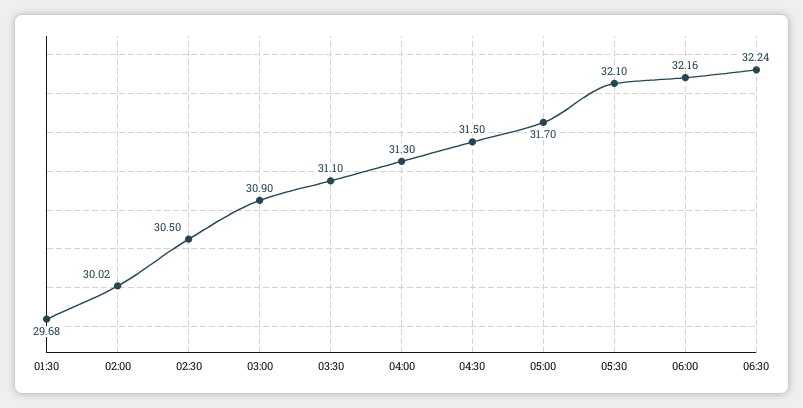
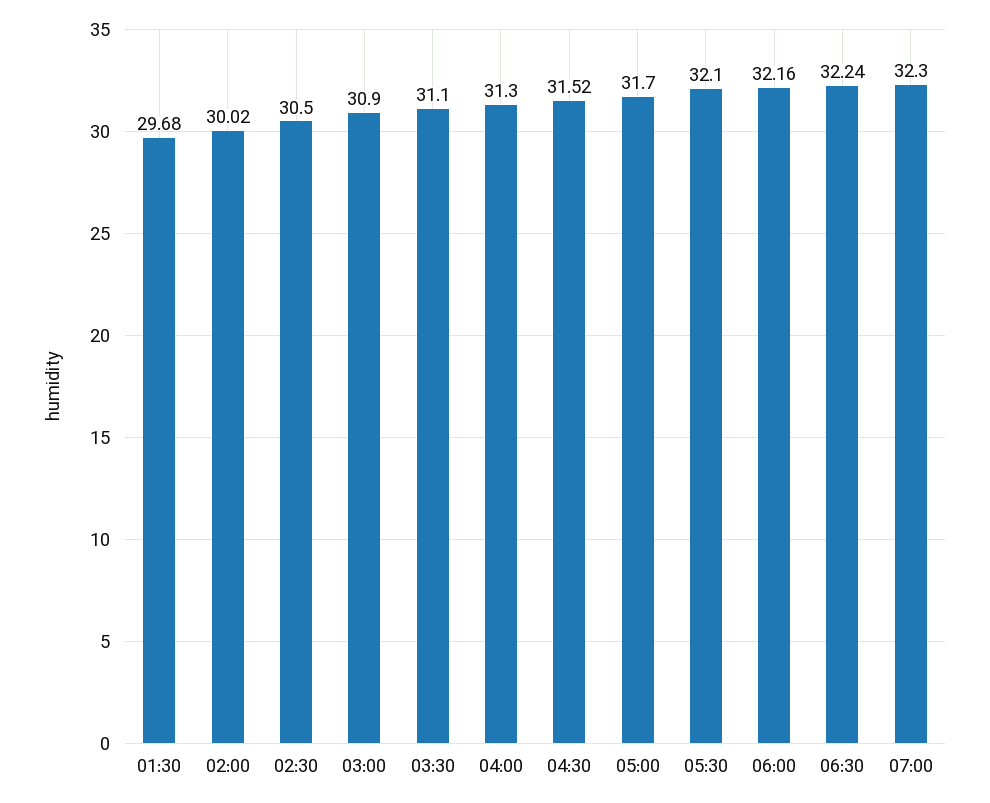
04:30: 31.5 -> 31.52
07:00: none -> 32.3

